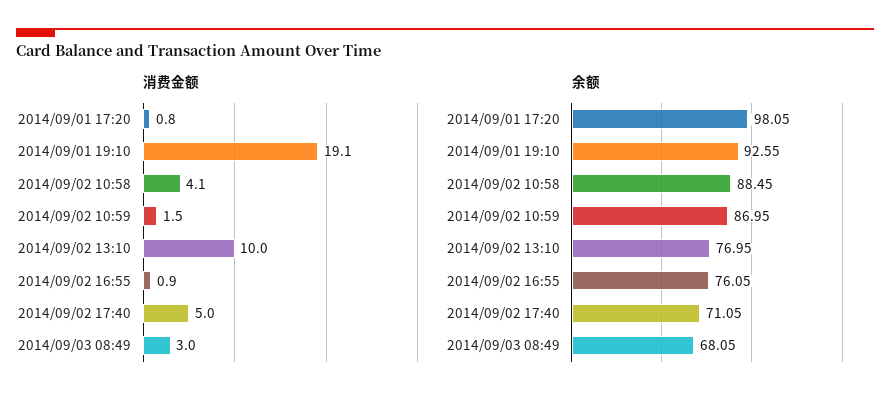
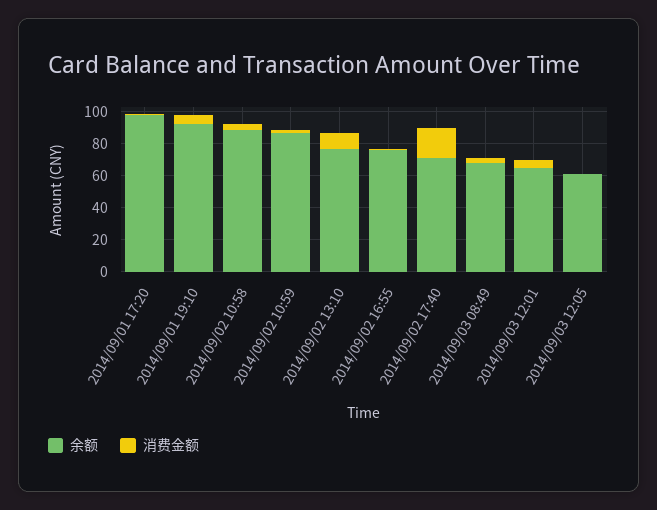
消费金额, 2014/09/01 19:10: 19.1 -> 5
消费金额, 2014/09/02 17:40: 5 -> 20
余额, 2014/09/03 12:01: none -> 65
消费金额, 2014/09/03 12:01: none -> 5
余额, 2014/09/03 12:05: none -> 60
消费金额, 2014/09/03 12:05: none -> 0

